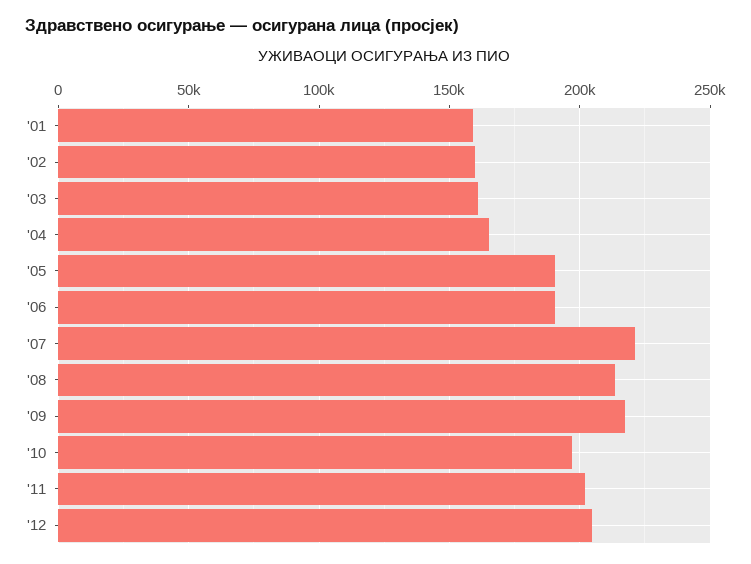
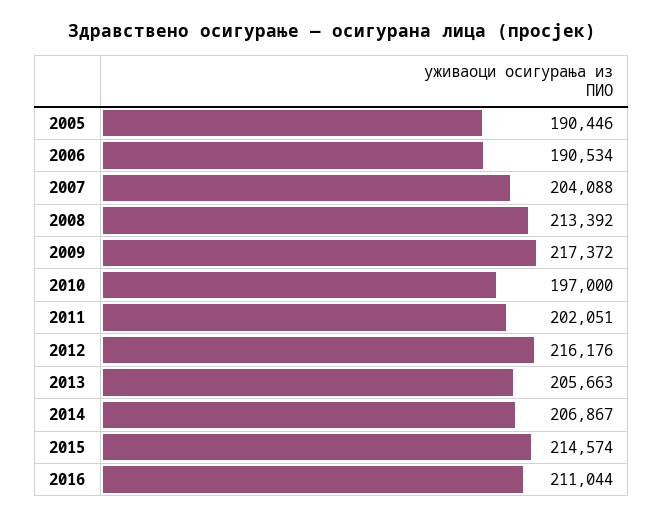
'01: 160000 -> none
'02: 160000 -> none
'03: 160000 -> none
'04: 165000 -> none
'07: 220000 -> 204088
'12: 205000 -> 216176
2013: none -> 205663
2014: none -> 206867
2015: none -> 214574
2016: none -> 211044

